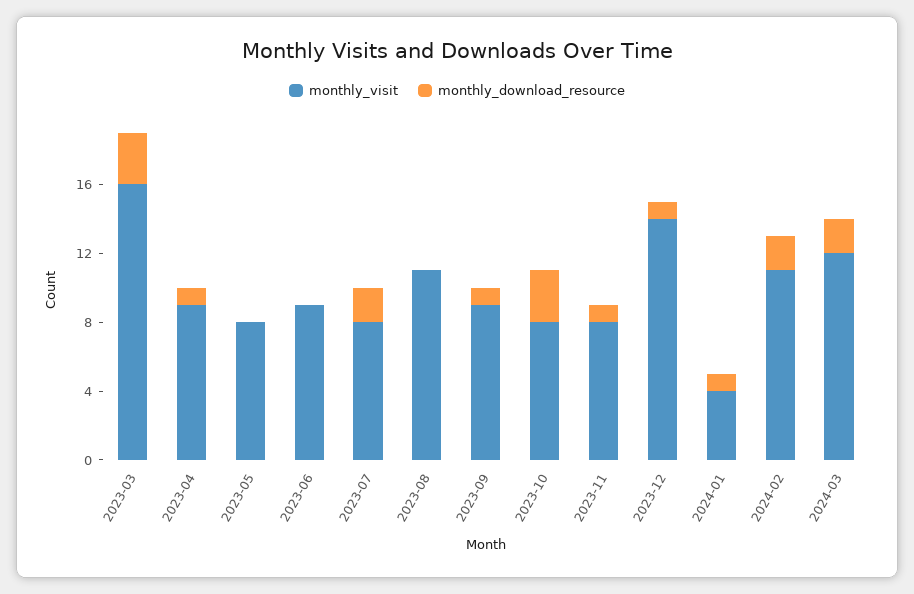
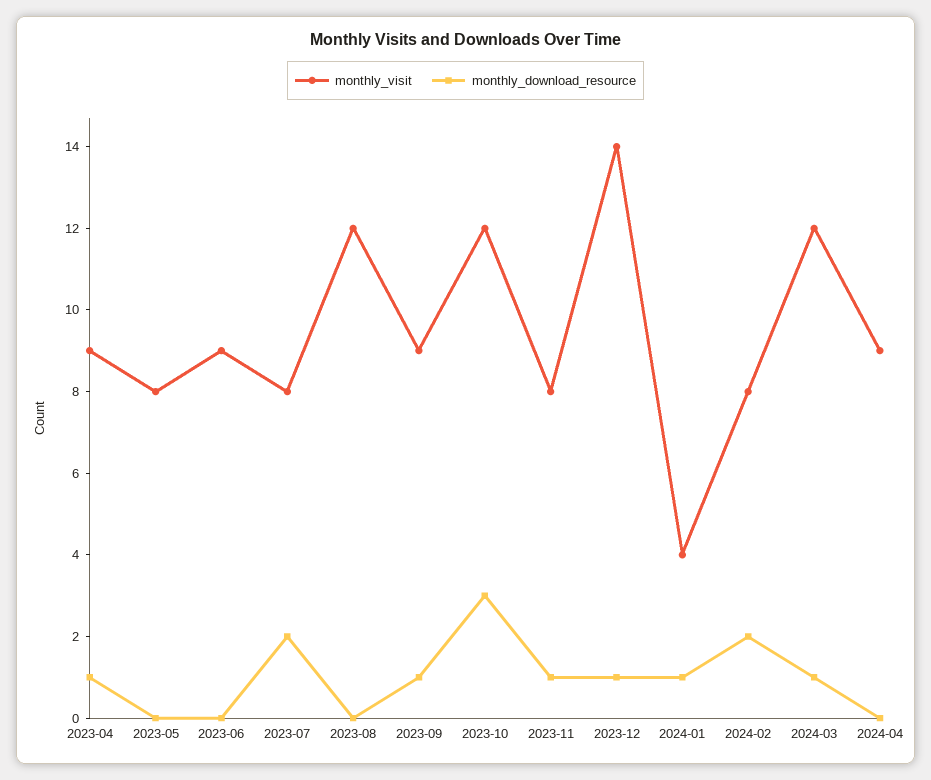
monthly_visit, 2023-03: 16 -> none
monthly_download_resource, 2023-03: 3 -> none
monthly_visit, 2023-08: 11 -> 12
monthly_visit, 2023-10: 8 -> 12
monthly_visit, 2024-02: 11 -> 8
monthly_download_resource, 2024-03: 2 -> 1
monthly_visit, 2024-04: none -> 9
monthly_download_resource, 2024-04: none -> 0

